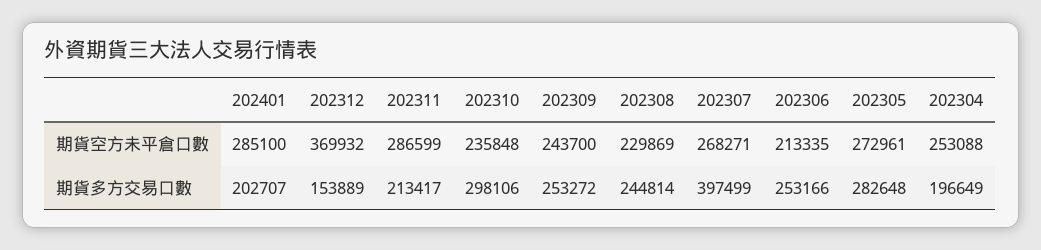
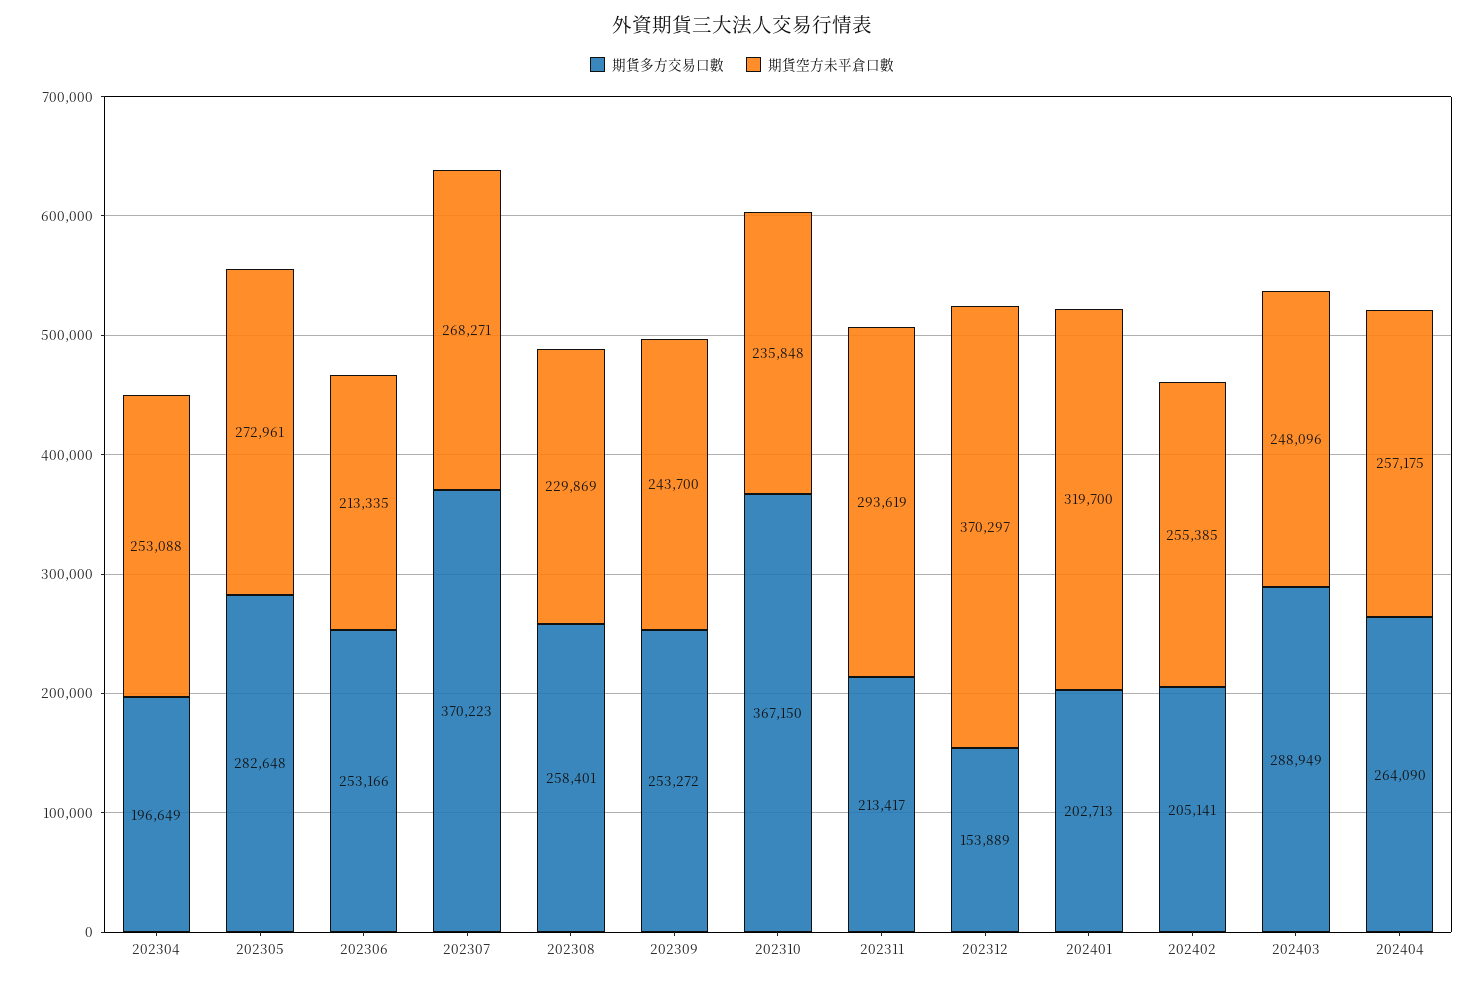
期貨空方未平倉口數, 202401: 285100 -> 319700
期貨空方未平倉口數, 202312: 369932 -> 370297
期貨空方未平倉口數, 202311: 286599 -> 293619
期貨多方交易口數, 202401: 202707 -> 202713
期貨多方交易口數, 202310: 298106 -> 367150
期貨多方交易口數, 202308: 244814 -> 258401
期貨多方交易口數, 202307: 397499 -> 370223
期貨多方交易口數, 202402: none -> 205141
期貨空方未平倉口數, 202402: none -> 255385
期貨多方交易口數, 202403: none -> 288949
期貨空方未平倉口數, 202403: none -> 248096
期貨多方交易口數, 202404: none -> 264090
期貨空方未平倉口數, 202404: none -> 257175

